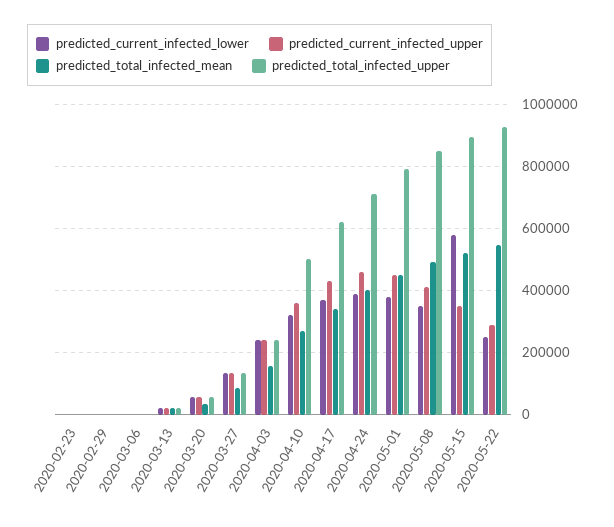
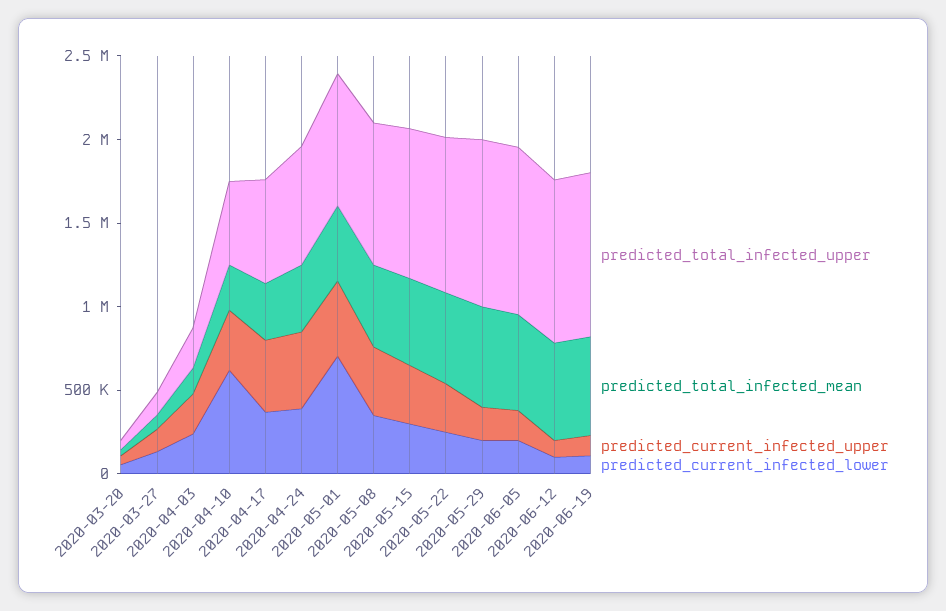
predicted_current_infected_lower, 2020-02-23: 0 -> none
predicted_current_infected_upper, 2020-02-23: 0 -> none
predicted_total_infected_mean, 2020-02-23: 0 -> none
predicted_total_infected_upper, 2020-02-23: 0 -> none
predicted_current_infected_lower, 2020-02-29: 0 -> none
predicted_current_infected_upper, 2020-02-29: 0 -> none
predicted_total_infected_mean, 2020-02-29: 0 -> none
predicted_total_infected_upper, 2020-02-29: 0 -> none
predicted_current_infected_lower, 2020-03-06: 0 -> none
predicted_current_infected_upper, 2020-03-06: 0 -> none
predicted_total_infected_mean, 2020-03-06: 0 -> none
predicted_total_infected_upper, 2020-03-06: 0 -> none
predicted_current_infected_lower, 2020-03-13: 20000 -> none
predicted_current_infected_upper, 2020-03-13: 20000 -> none
predicted_total_infected_mean, 2020-03-13: 20000 -> none
predicted_total_infected_upper, 2020-03-13: 20000 -> none
predicted_current_infected_lower, 2020-04-10: 320000 -> 600000
predicted_current_infected_lower, 2020-05-01: 380000 -> 700000
predicted_current_infected_lower, 2020-05-15: 580000 -> 300000
predicted_total_infected_upper, 2020-05-29: none -> 1000000
predicted_total_infected_mean, 2020-05-29: none -> 600000
predicted_current_infected_upper, 2020-05-29: none -> 200000
predicted_current_infected_lower, 2020-05-29: none -> 200000
predicted_total_infected_upper, 2020-06-05: none -> 1000000
predicted_total_infected_mean, 2020-06-05: none -> 600000
predicted_current_infected_upper, 2020-06-05: none -> 200000
predicted_current_infected_lower, 2020-06-05: none -> 200000
predicted_total_infected_upper, 2020-06-12: none -> 1000000
predicted_total_infected_mean, 2020-06-12: none -> 600000
predicted_current_infected_upper, 2020-06-12: none -> 100000
predicted_current_infected_lower, 2020-06-12: none -> 100000
predicted_total_infected_upper, 2020-06-19: none -> 1000000
predicted_total_infected_mean, 2020-06-19: none -> 600000
predicted_current_infected_upper, 2020-06-19: none -> 100000
predicted_current_infected_lower, 2020-06-19: none -> 100000

